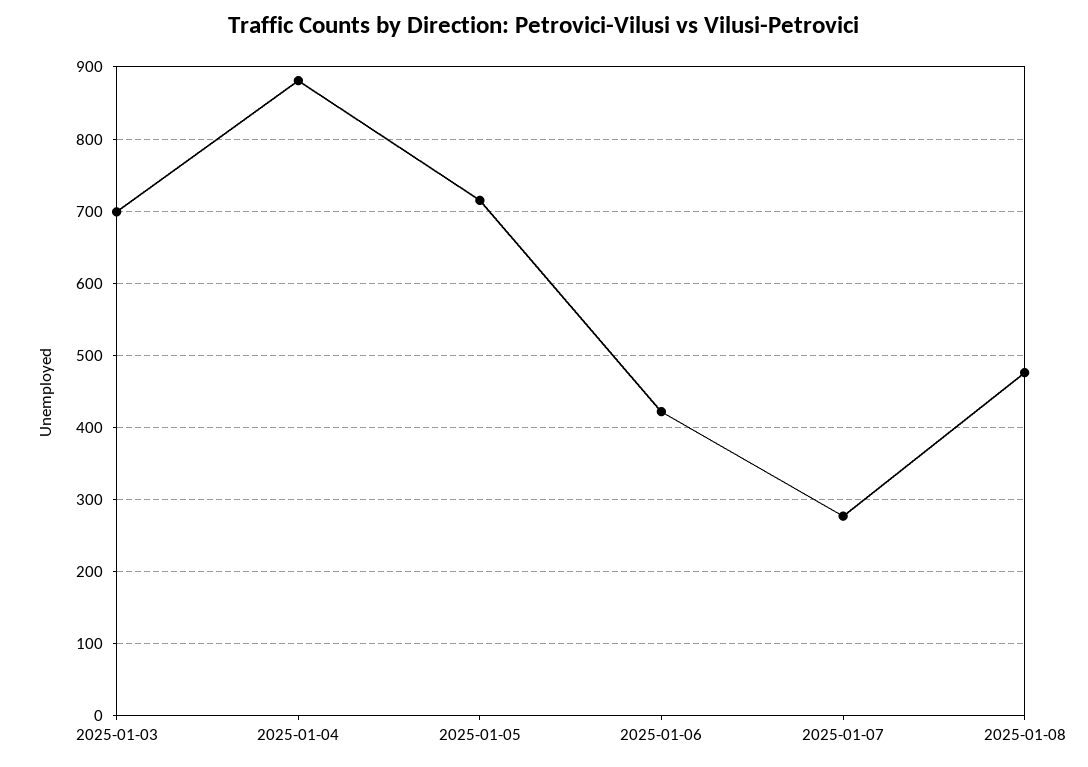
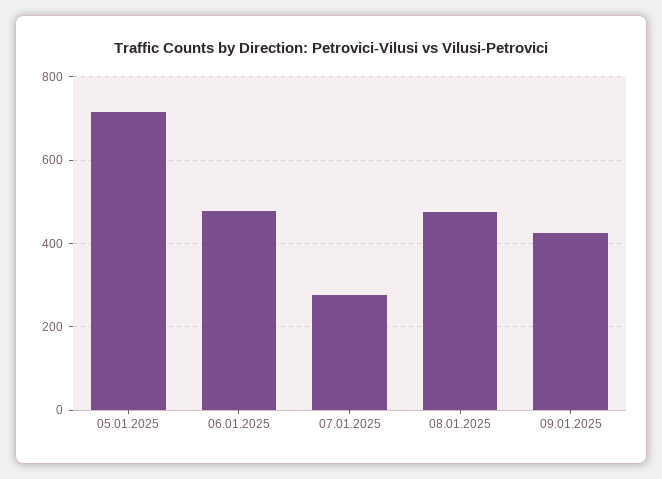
2025-01-03: 700 -> none
2025-01-04: 880 -> none
2025-01-06: 420 -> 480
09.01.2025: none -> 420

